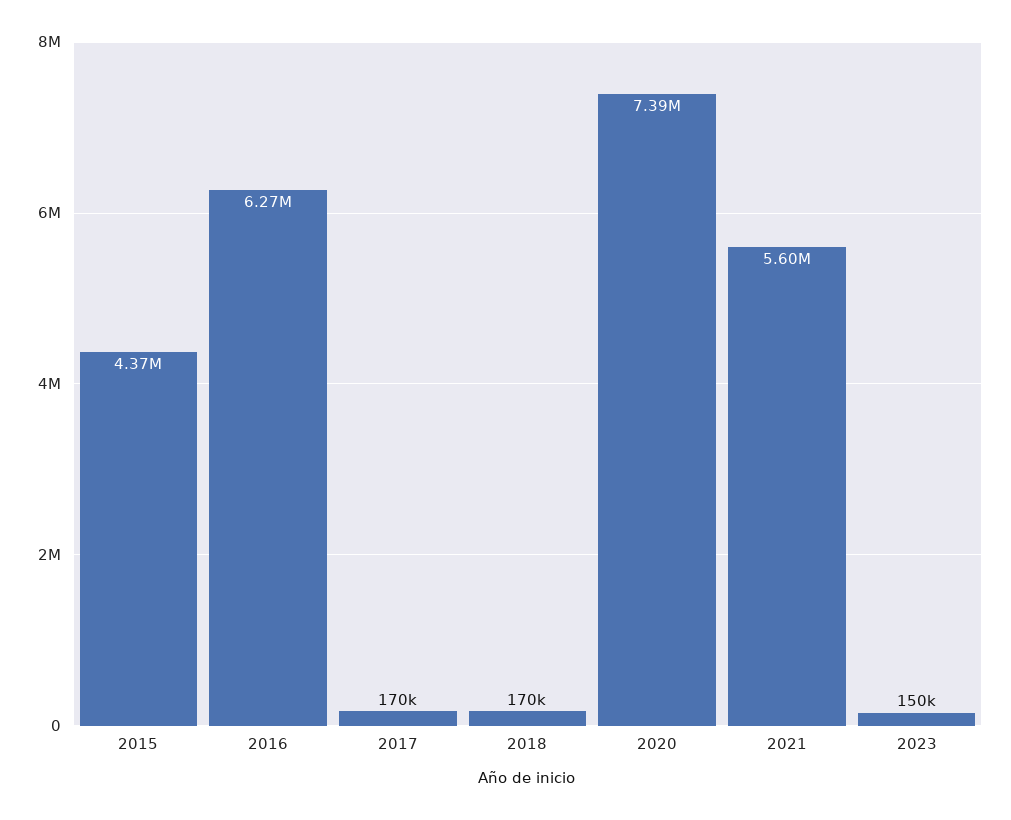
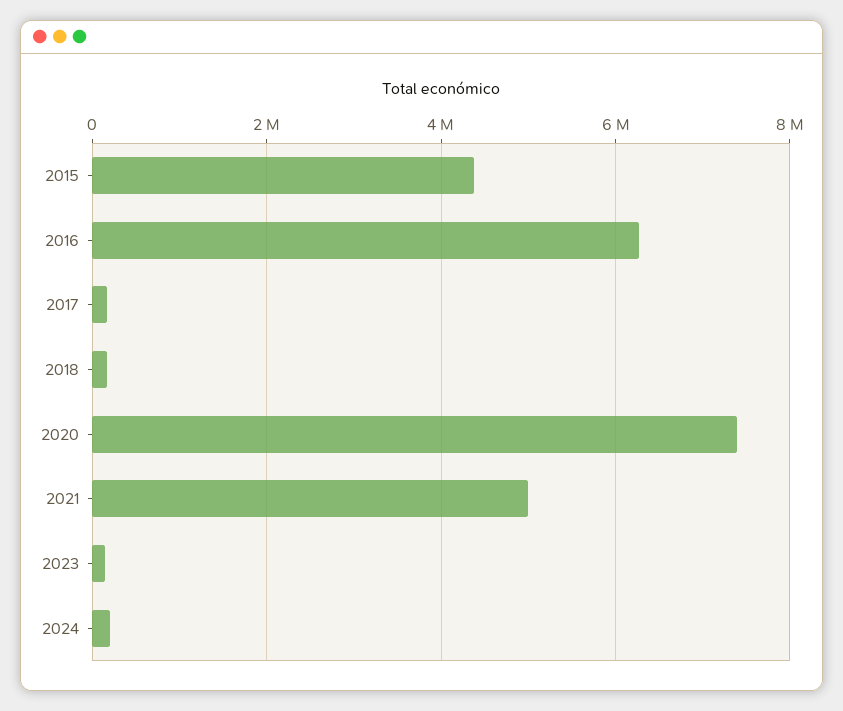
2021: 5600000 -> 5000000
2024: none -> 200000

